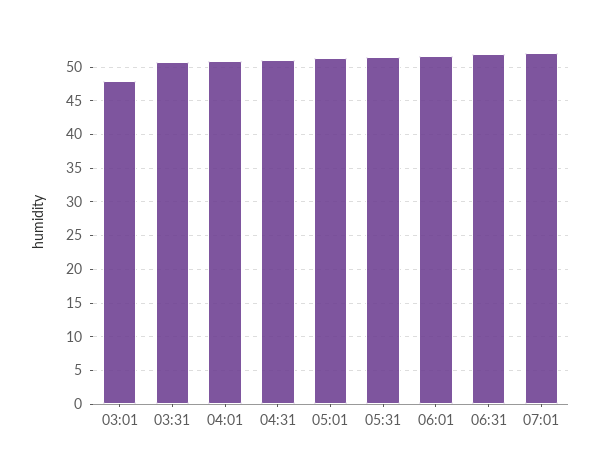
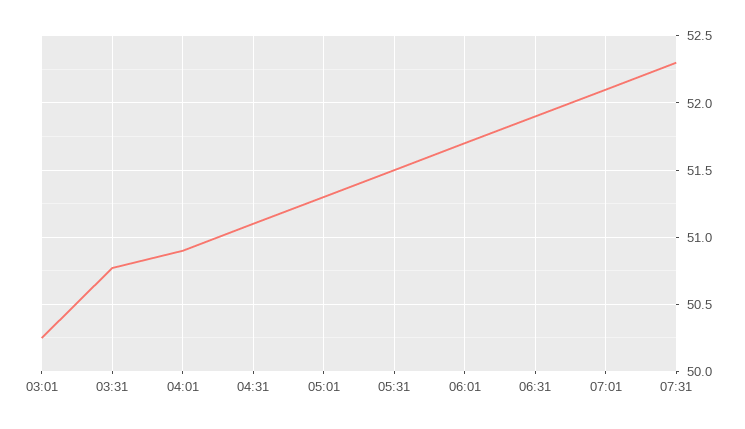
03:01: 48 -> 50.25
07:31: none -> 52.3

